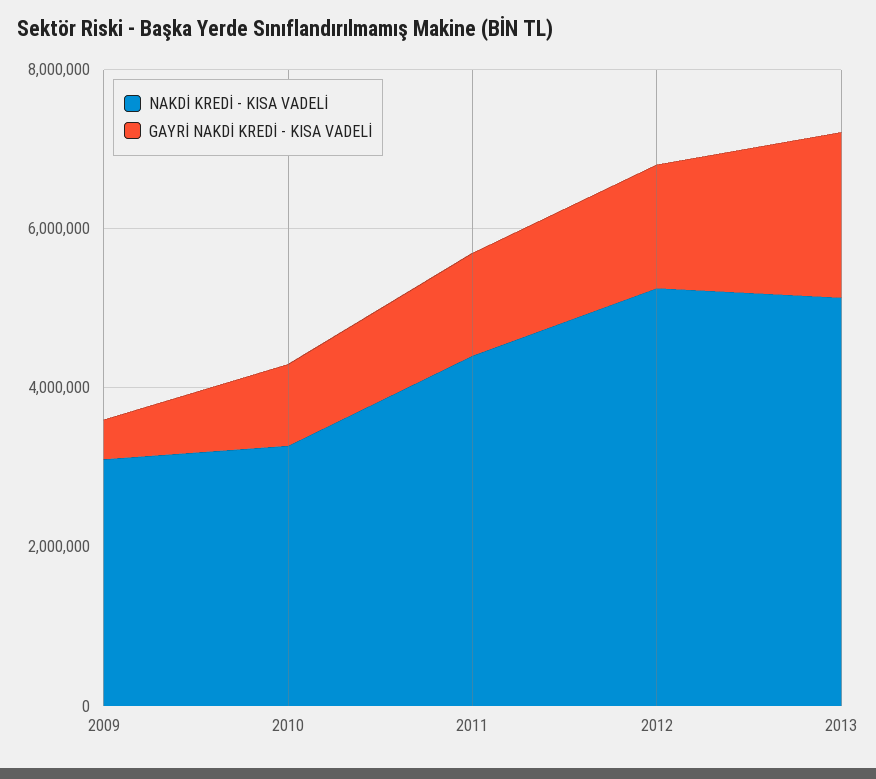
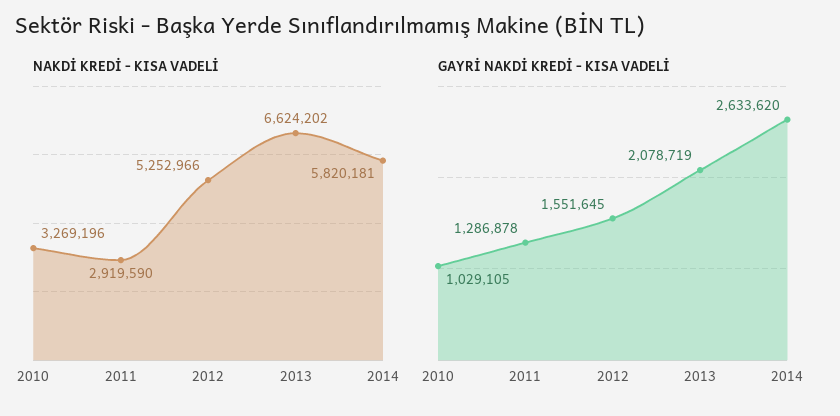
NAKDİ KREDİ - KISA VADELİ, 2009: 3000000 -> none
GAYRİ NAKDİ KREDİ - KISA VADELİ, 2009: 500000 -> none
NAKDİ KREDİ - KISA VADELİ, 2011: 4500000 -> 2919590
NAKDİ KREDİ - KISA VADELİ, 2013: 5000000 -> 6624202
NAKDİ KREDİ - KISA VADELİ, 2014: none -> 5820181
GAYRİ NAKDİ KREDİ - KISA VADELİ, 2014: none -> 2633620

